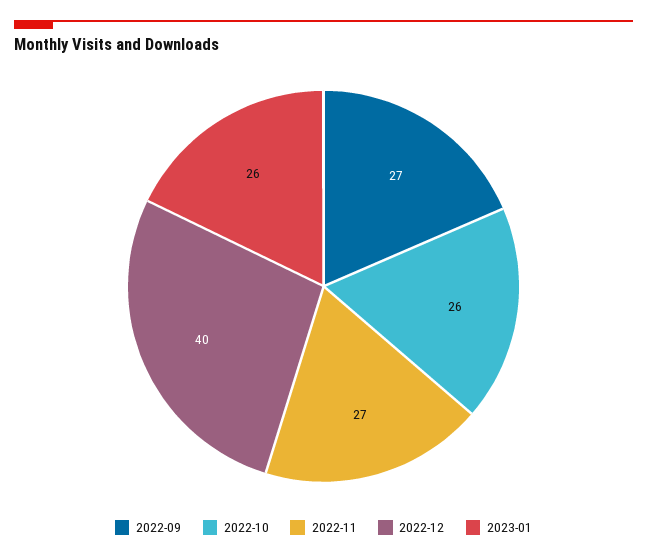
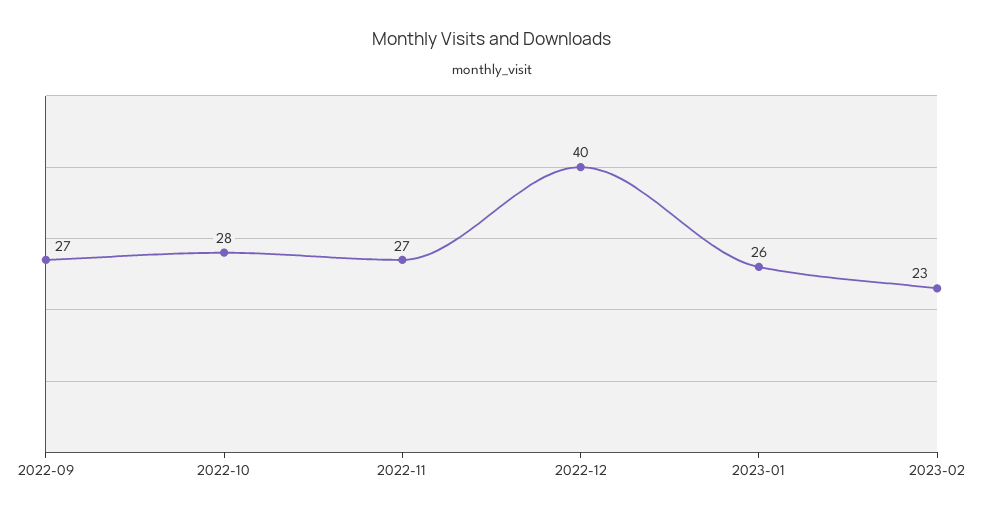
2022-10: 26 -> 28
2023-02: none -> 23

